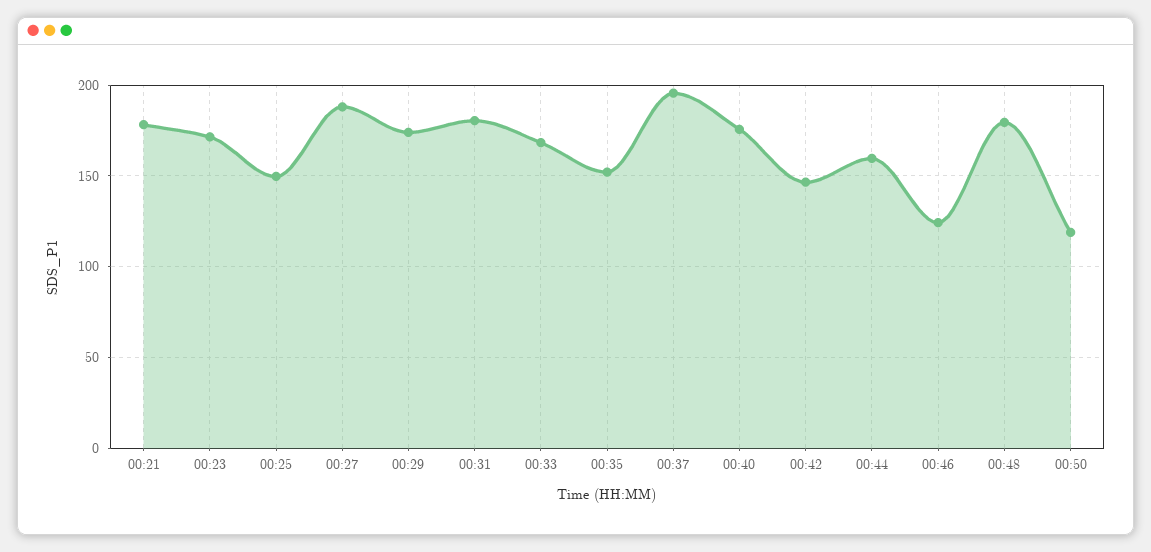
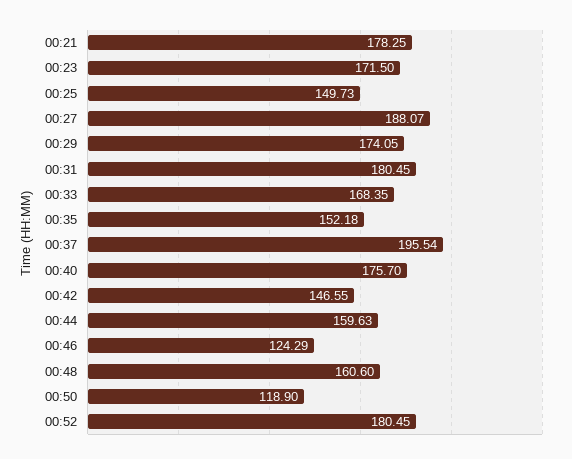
00:48: 180 -> 160.6
00:52: none -> 180.45

